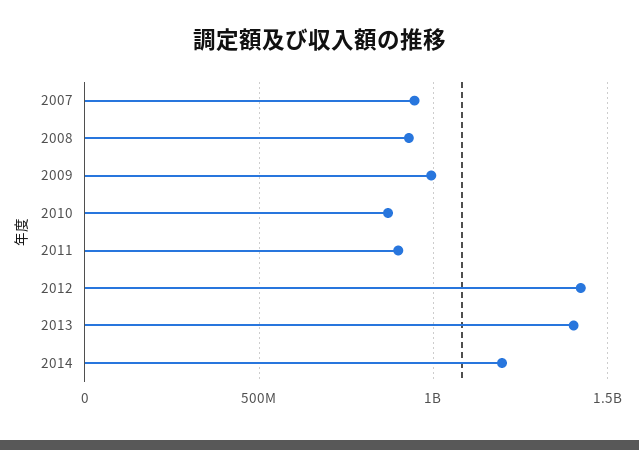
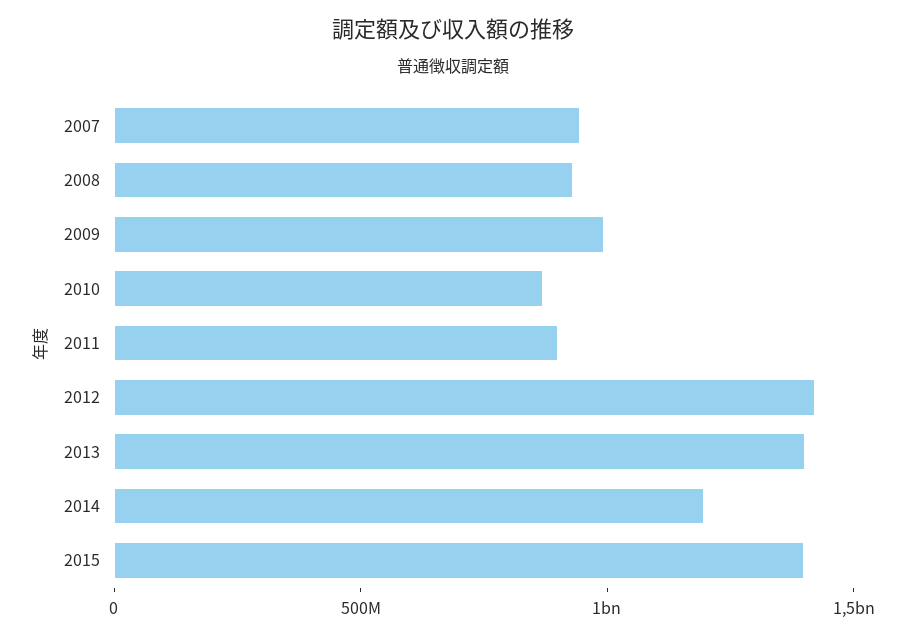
2015: none -> 1400000000

